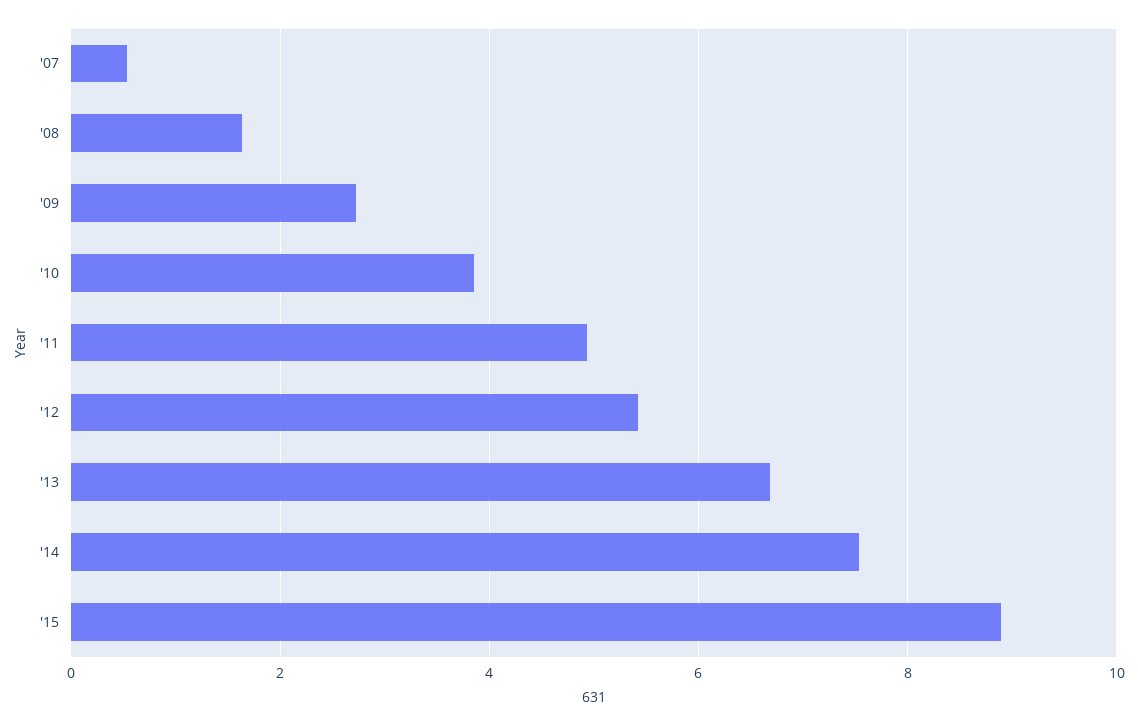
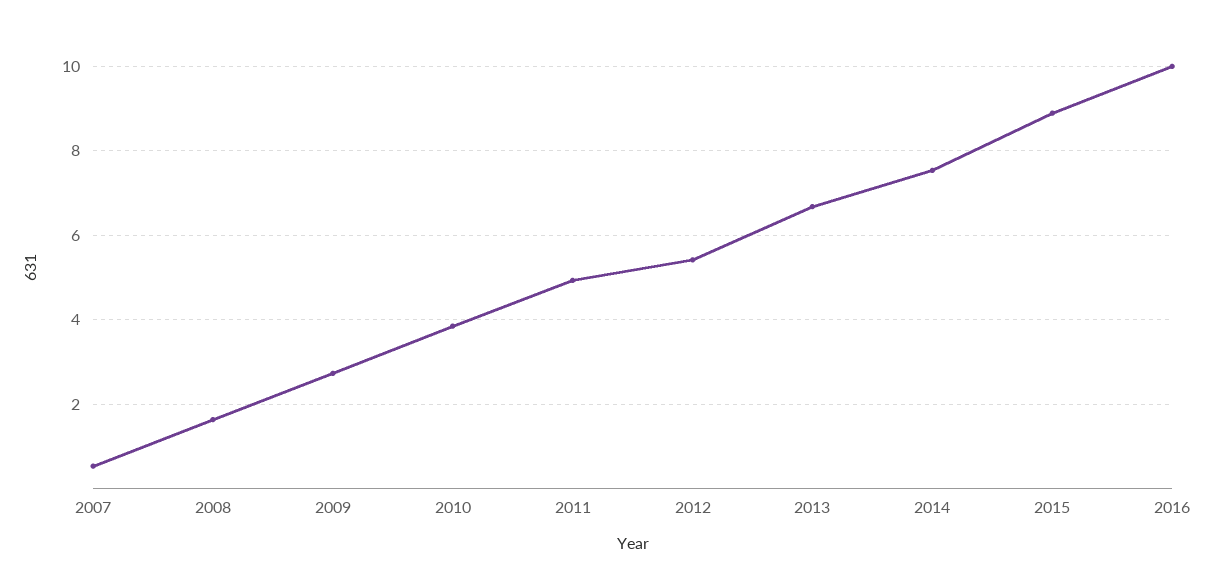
2016: none -> 10

